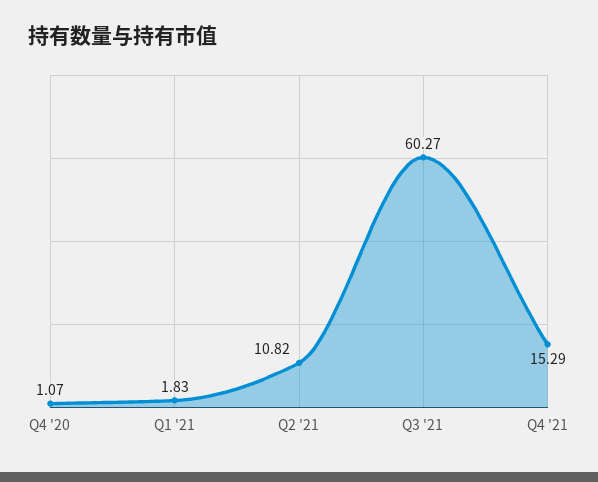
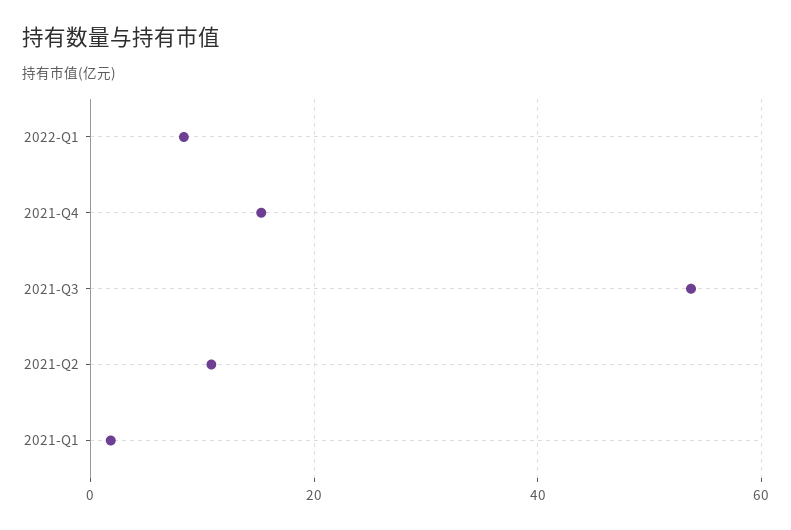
Q4 '20: 1.07 -> none
Q3 '21: 60.27 -> 54
2022-Q1: none -> 8

